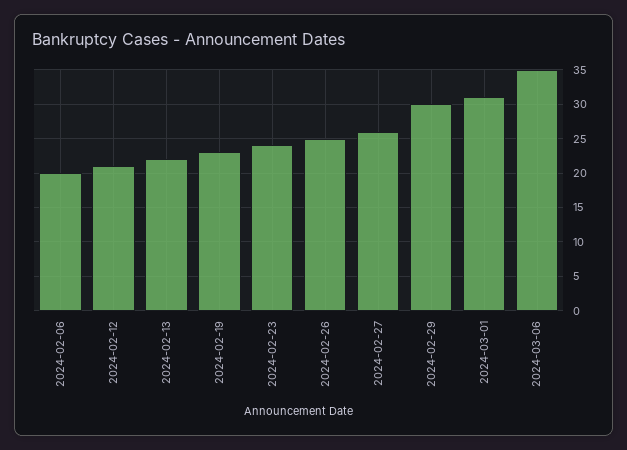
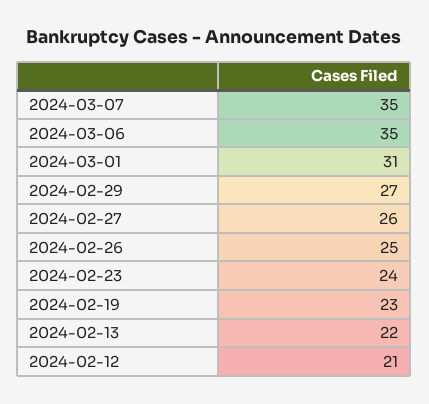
2024-02-06: 20 -> none
2024-02-29: 30 -> 27
2024-03-07: none -> 35

